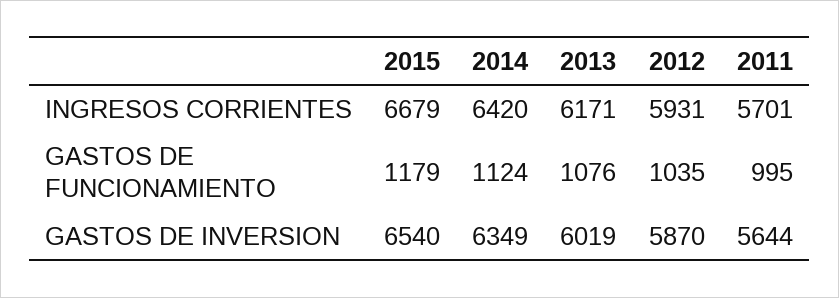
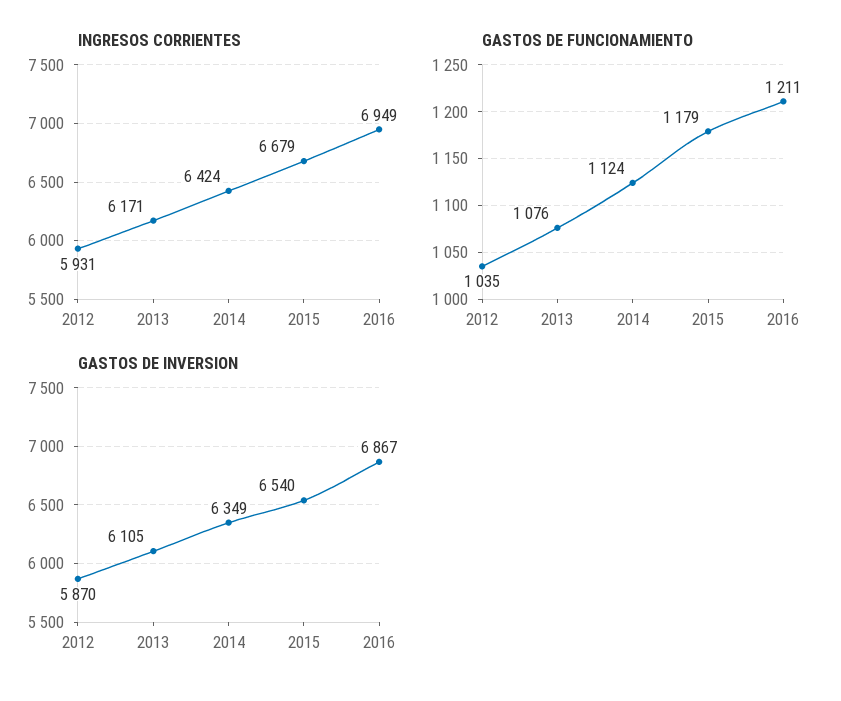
INGRESOS CORRIENTES, 2014: 6420 -> 6424
INGRESOS CORRIENTES, 2011: 5701 -> none
GASTOS DE FUNCIONAMIENTO, 2011: 995 -> none
GASTOS DE INVERSION, 2013: 6019 -> 6105
GASTOS DE INVERSION, 2011: 5644 -> none
INGRESOS CORRIENTES, 2016: none -> 6949
GASTOS DE FUNCIONAMIENTO, 2016: none -> 1211
GASTOS DE INVERSION, 2016: none -> 6867

